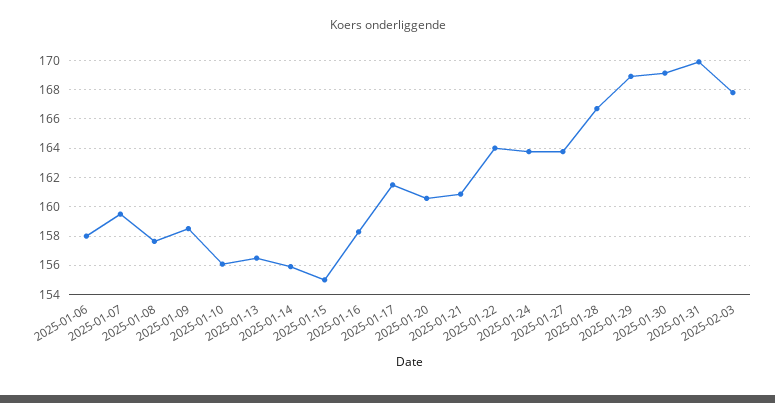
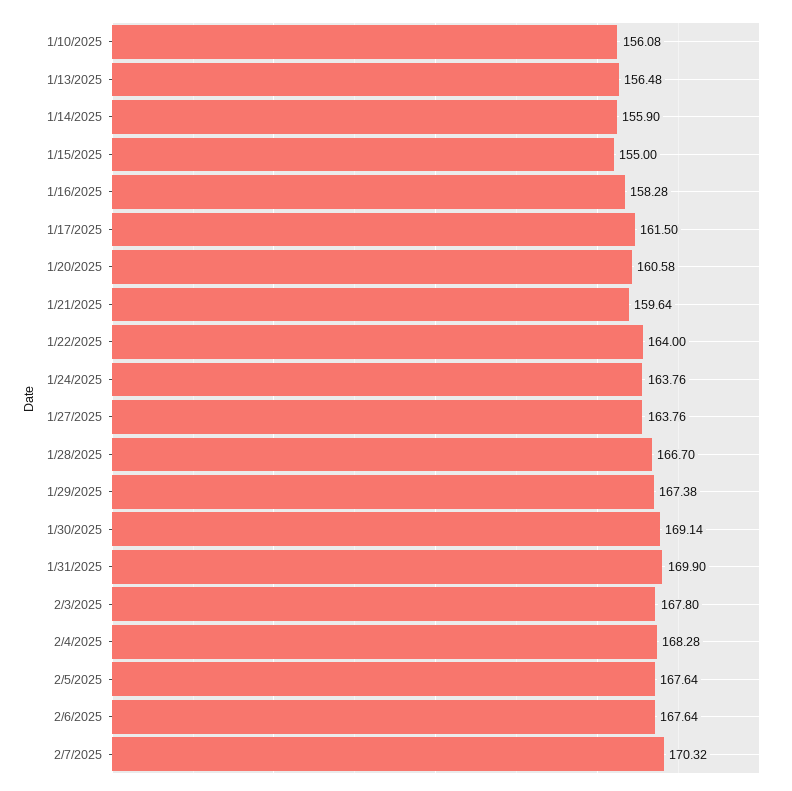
2025-01-06: 158 -> none
2025-01-07: 159.5 -> none
2025-01-08: 157.5 -> none
2025-01-09: 158.5 -> none
2025-01-21: 161 -> 159.64
2025-01-29: 169 -> 167.38
2/4/2025: none -> 168.28
2/5/2025: none -> 167.64
2/6/2025: none -> 167.64
2/7/2025: none -> 170.32

